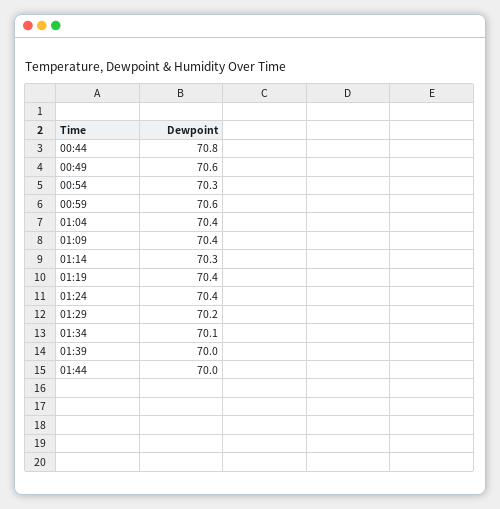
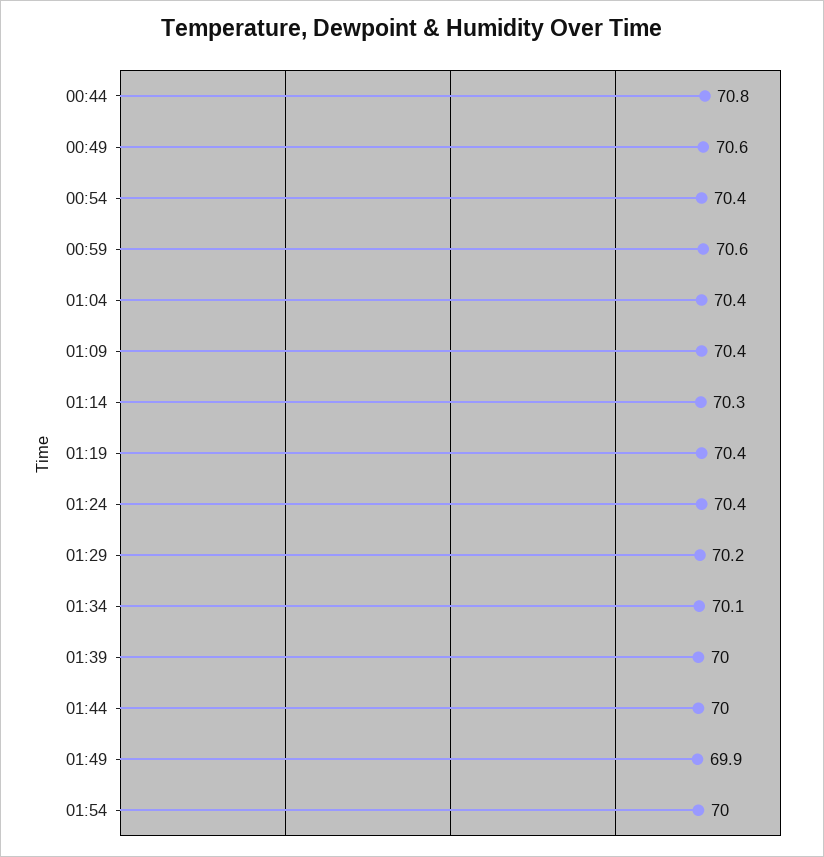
00:54: 70.3 -> 70.4
01:49: none -> 69.9
01:54: none -> 70

